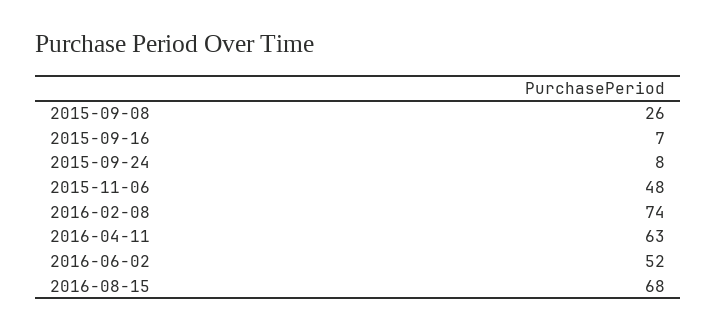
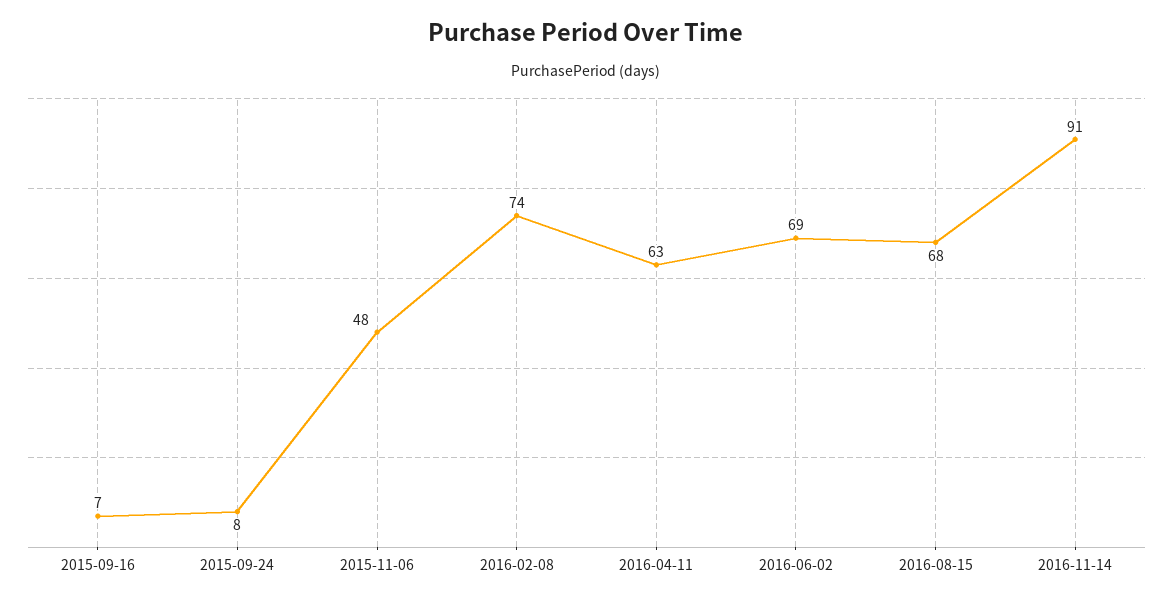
2015-09-08: 26 -> none
2016-06-02: 52 -> 69
2016-11-14: none -> 91

